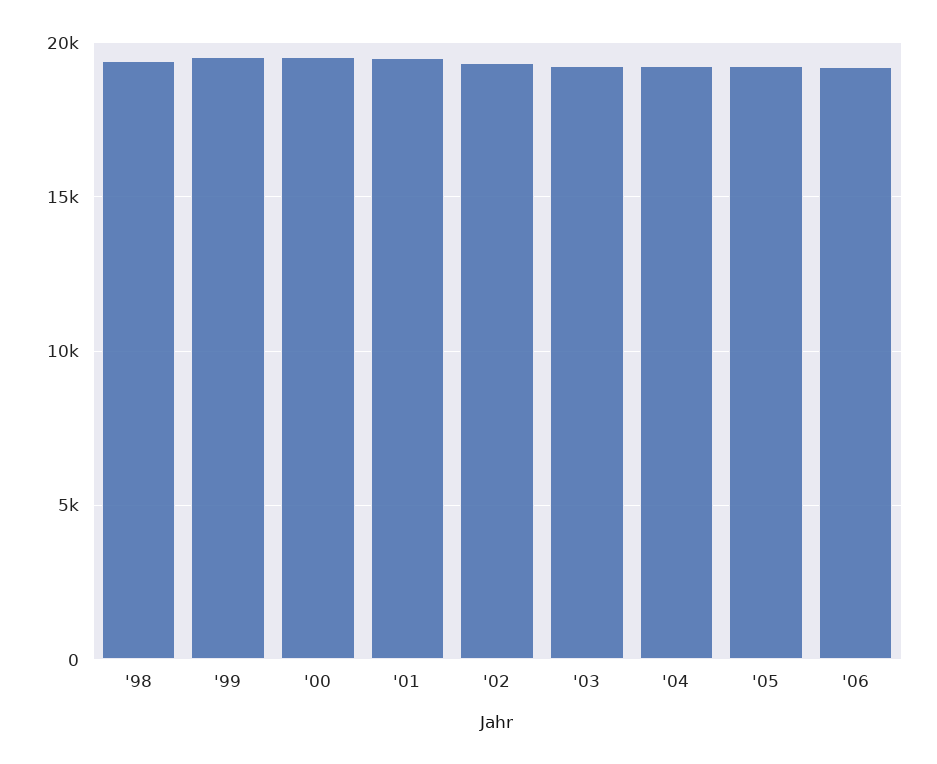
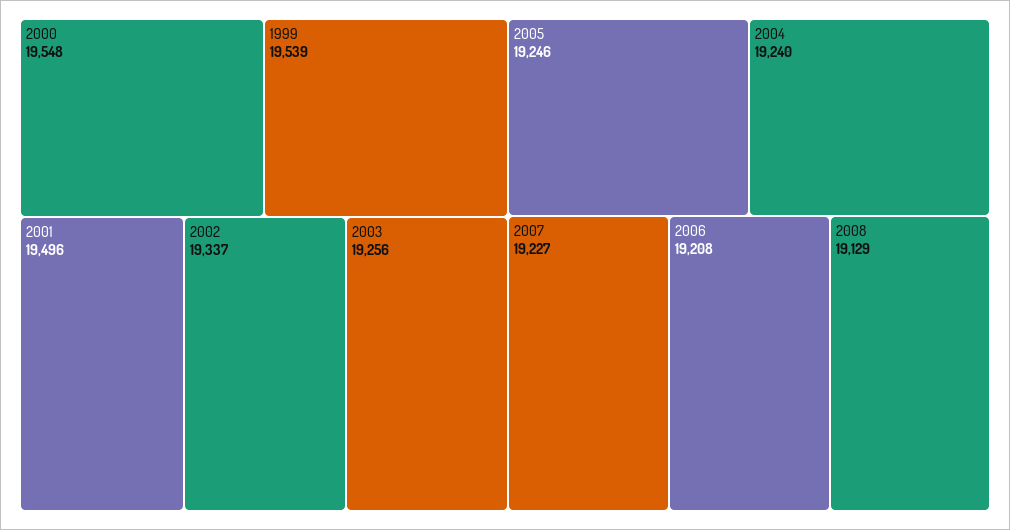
'98: 19500 -> none
2007: none -> 19227
2008: none -> 19129

